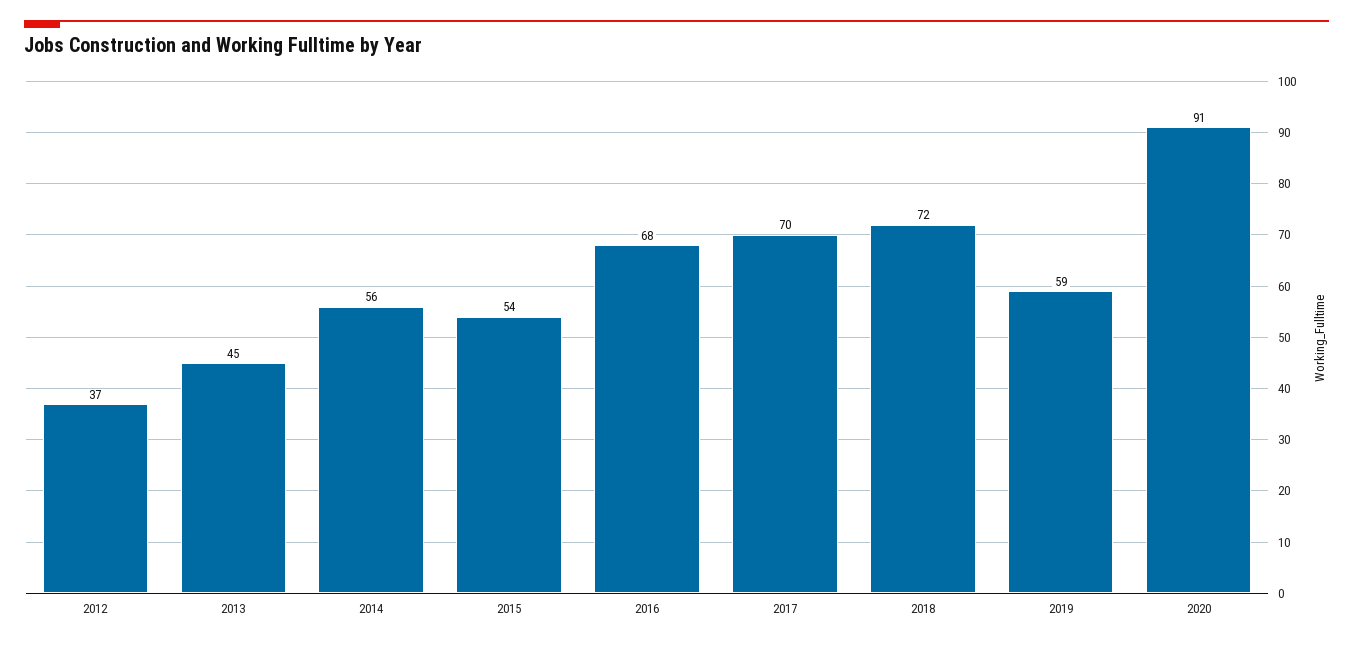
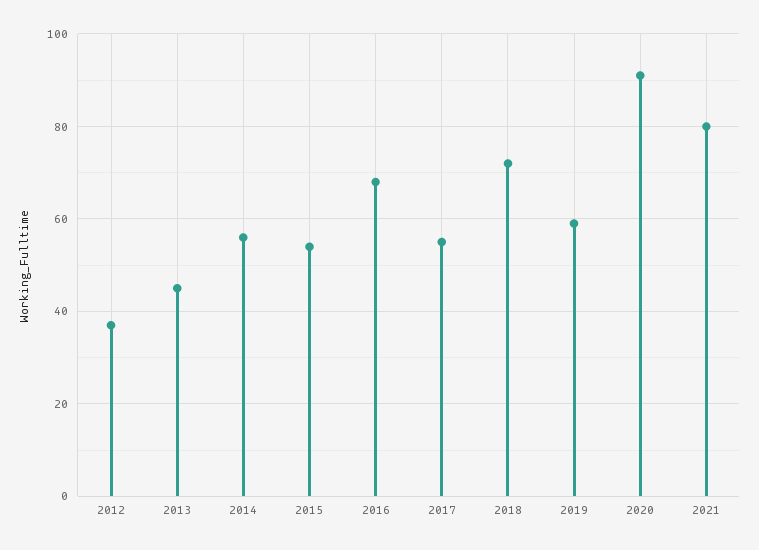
2017: 70 -> 55
2021: none -> 80

